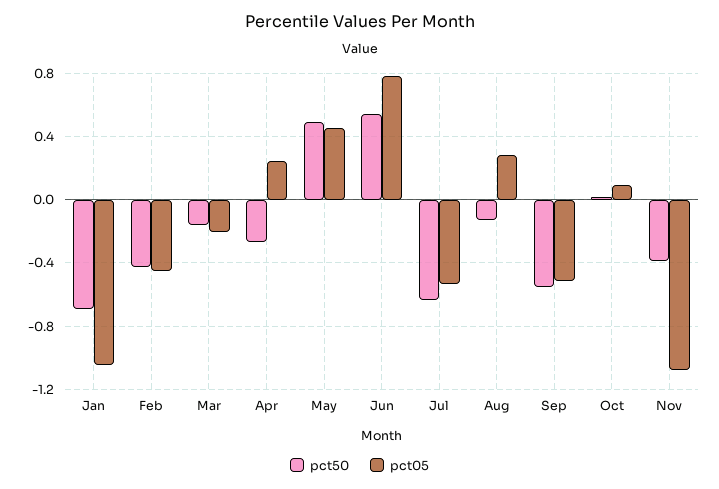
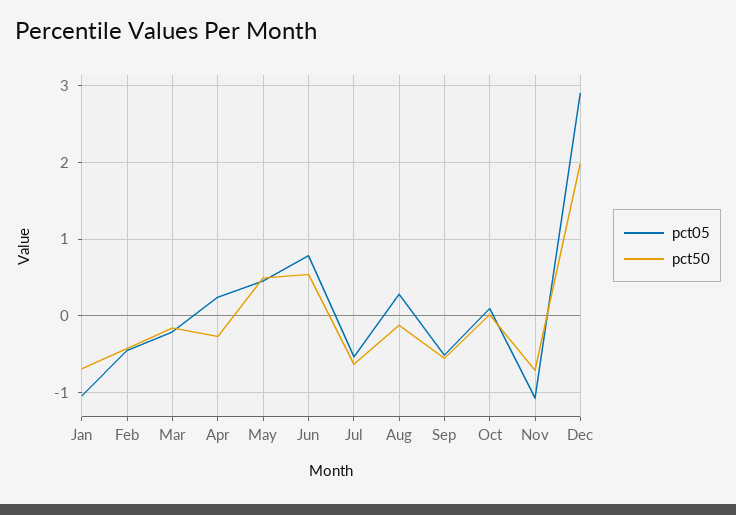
pct50, Nov: -0.4 -> -0.7
pct05, Dec: none -> 2.9
pct50, Dec: none -> 2

